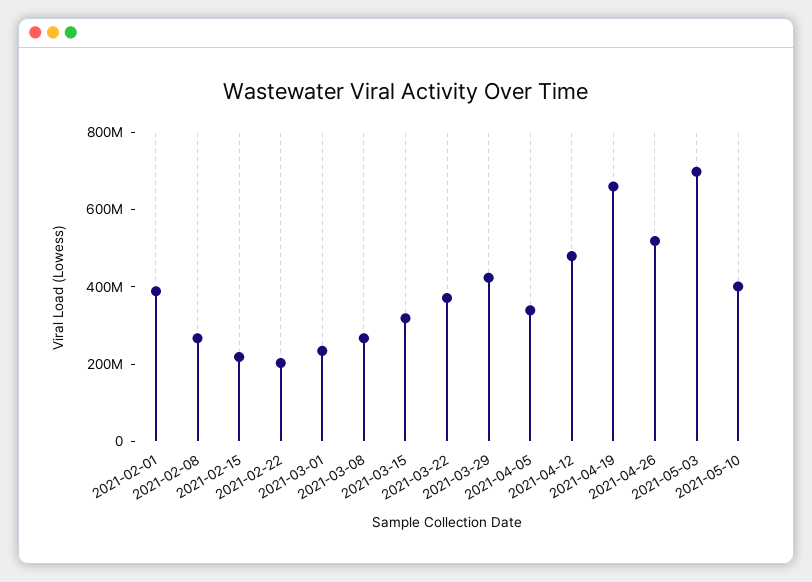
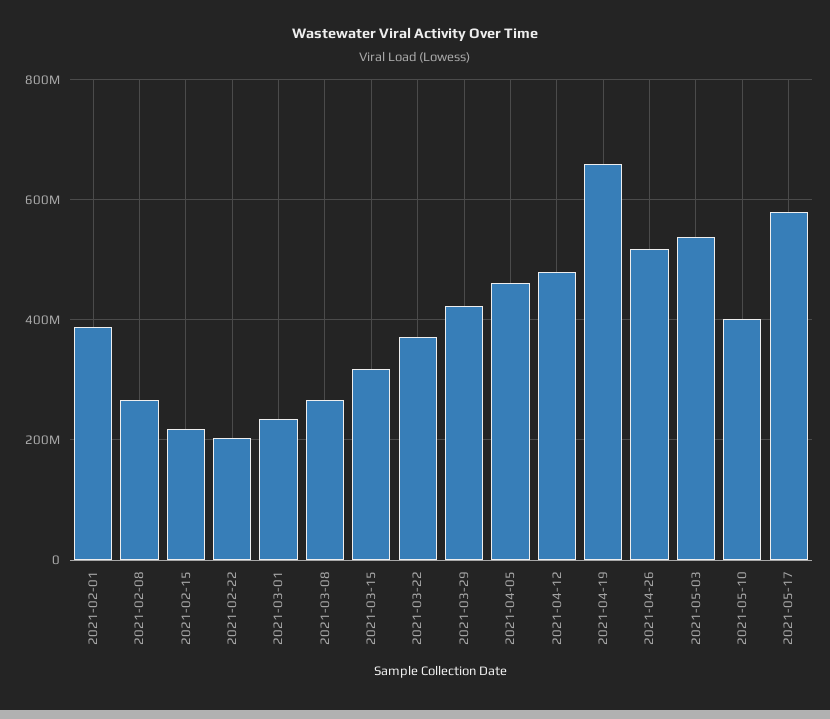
2021-04-05: 350000000 -> 460000000
2021-05-03: 700000000 -> 540000000
2021-05-17: none -> 580000000

